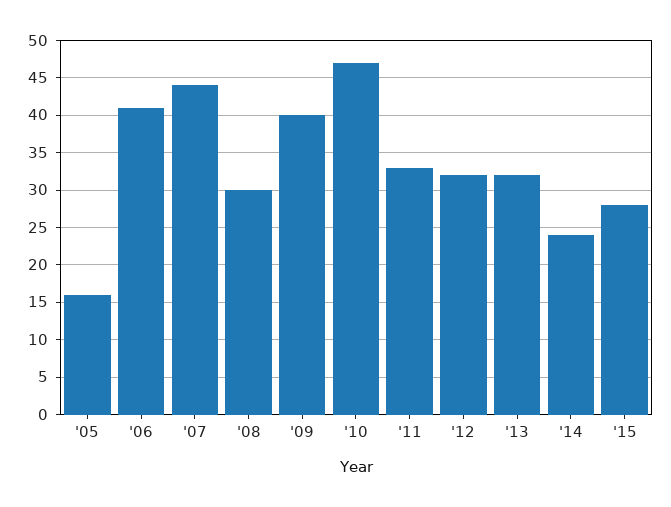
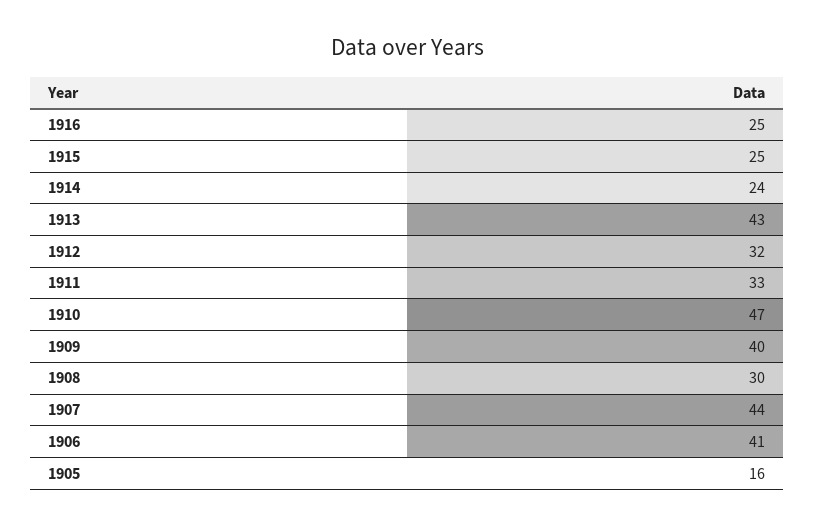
'13: 32 -> 43
'15: 28 -> 25
1916: none -> 25

